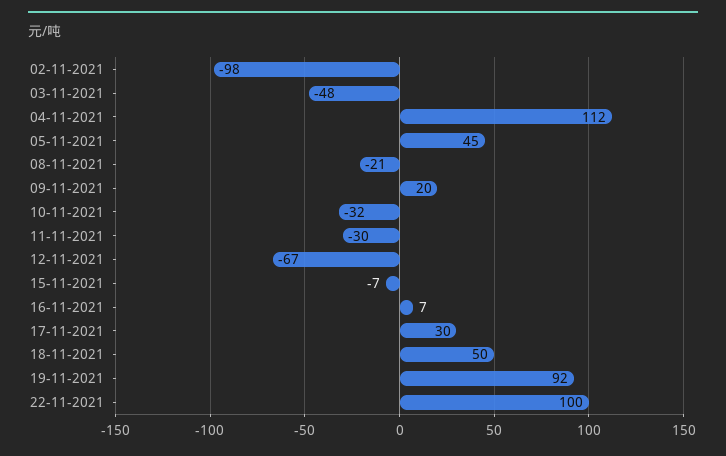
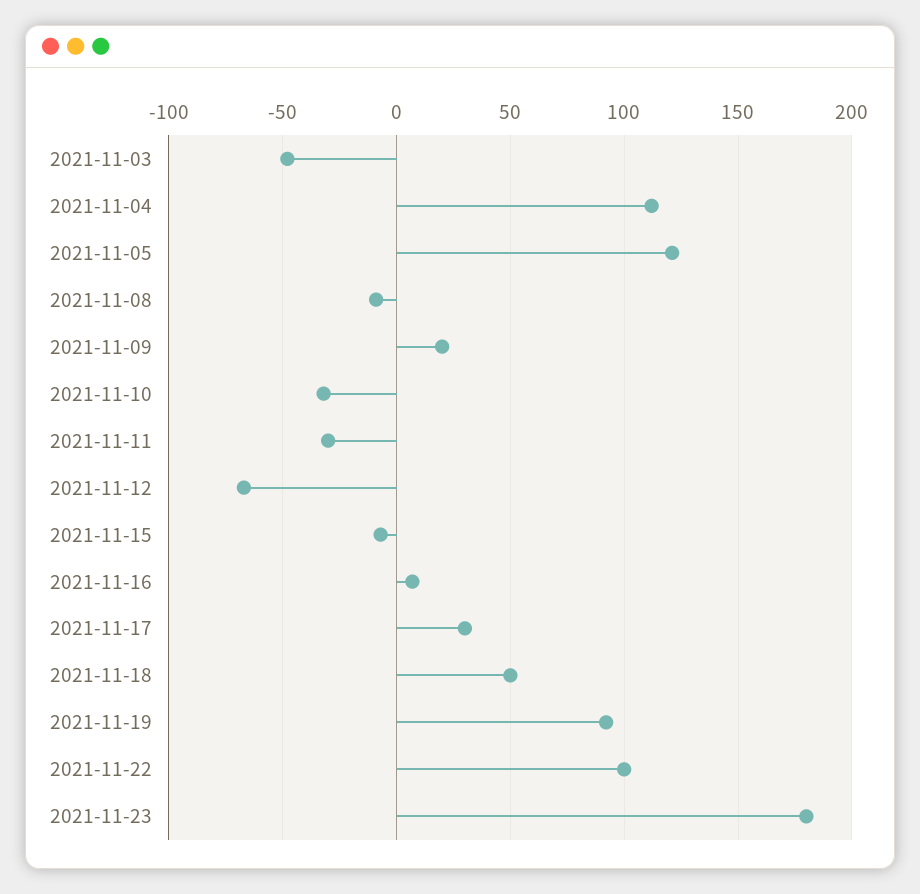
02-11-2021: -98 -> none
05-11-2021: 45 -> 120
08-11-2021: -21 -> -10
2021-11-23: none -> 180

